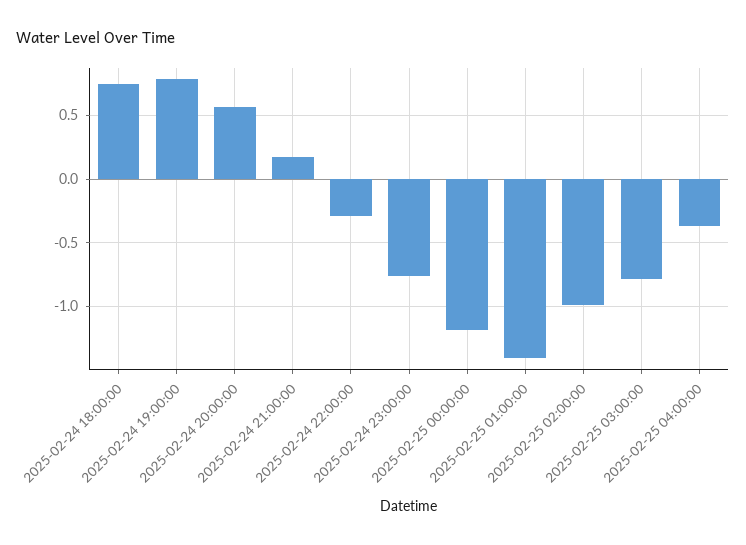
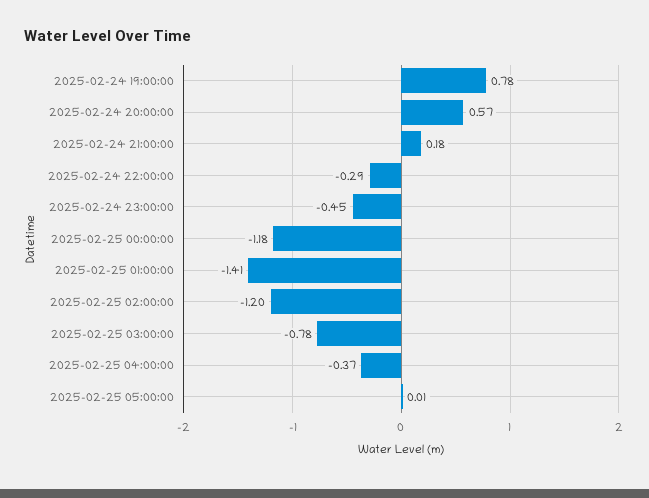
2025-02-24 18:00:00: 0.75 -> none
2025-02-24 23:00:00: -0.75 -> -0.45
2025-02-25 02:00:00: -1 -> -1.2
2025-02-25 05:00:00: none -> 0.01

